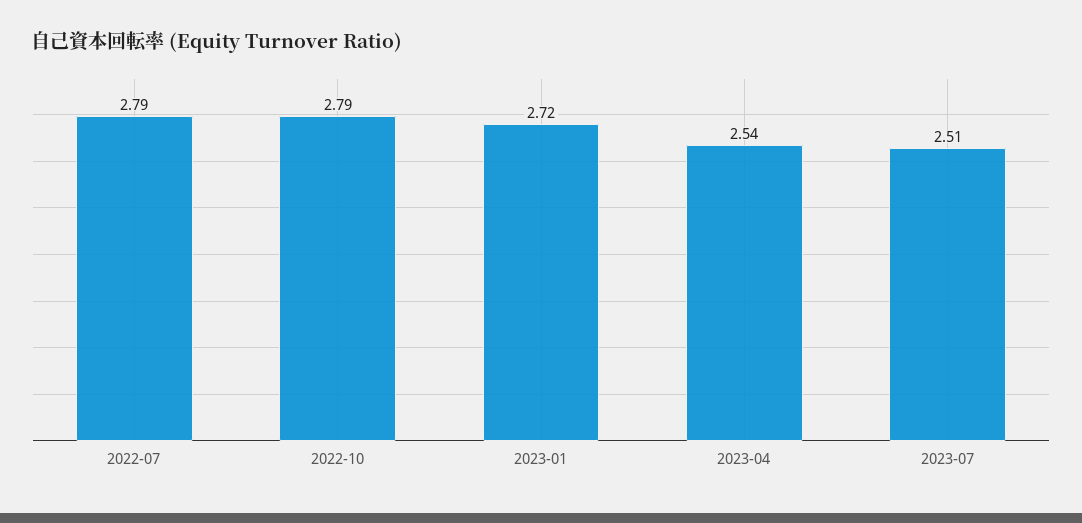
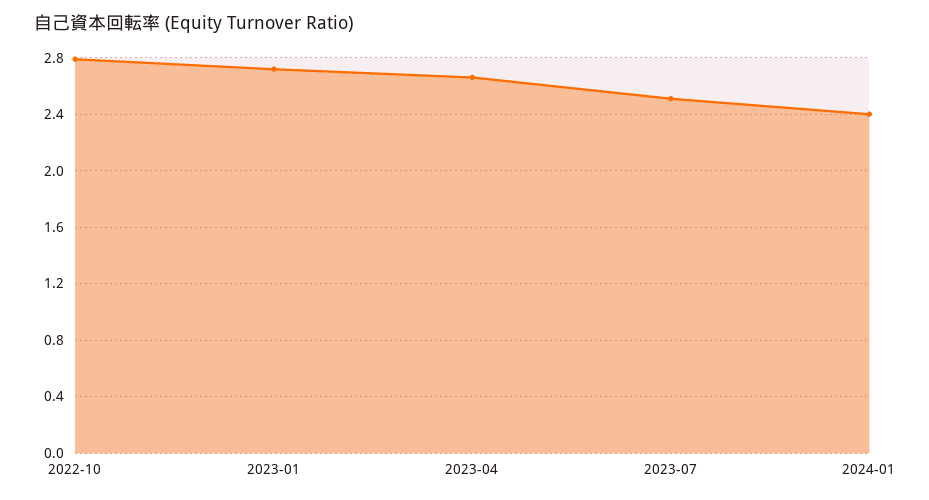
2022-07: 2.79 -> none
2023-04: 2.54 -> 2.65
2024-01: none -> 2.4

